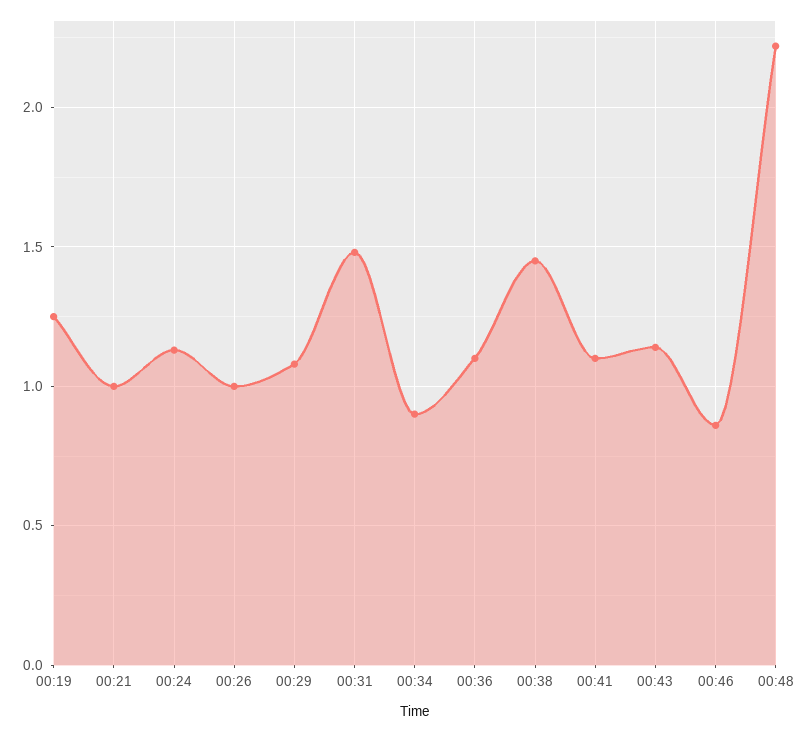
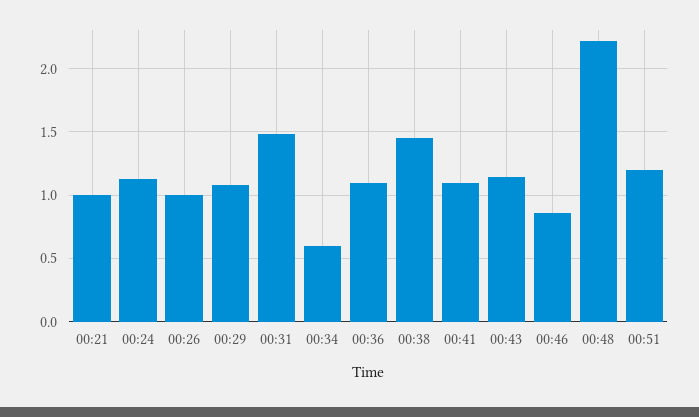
00:19: 1.25 -> none
00:34: 0.9 -> 0.6
00:51: none -> 1.2

